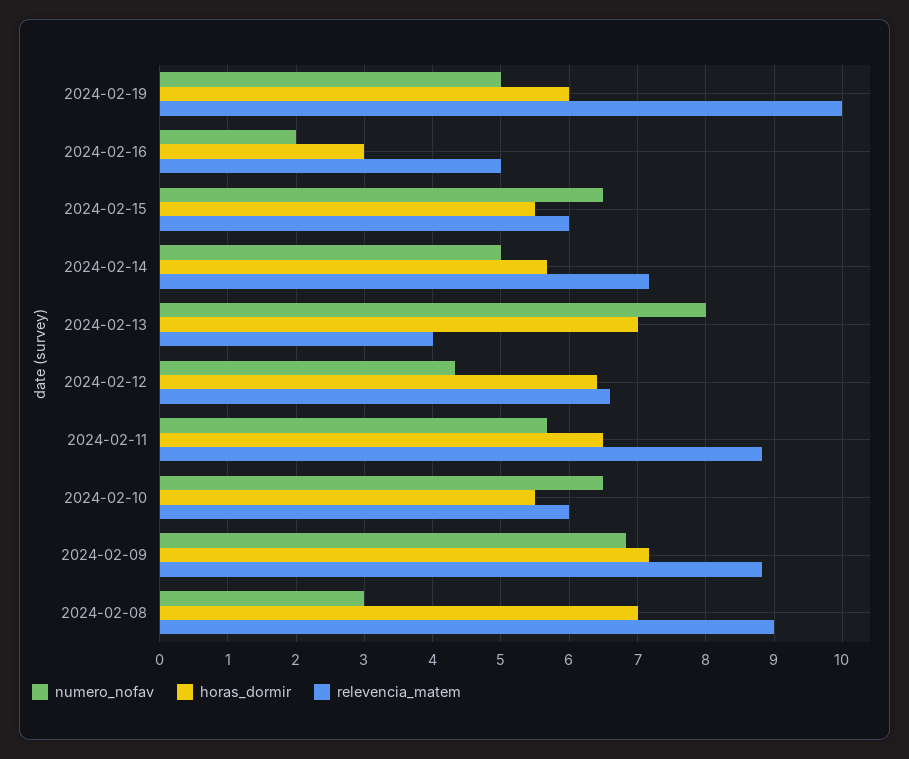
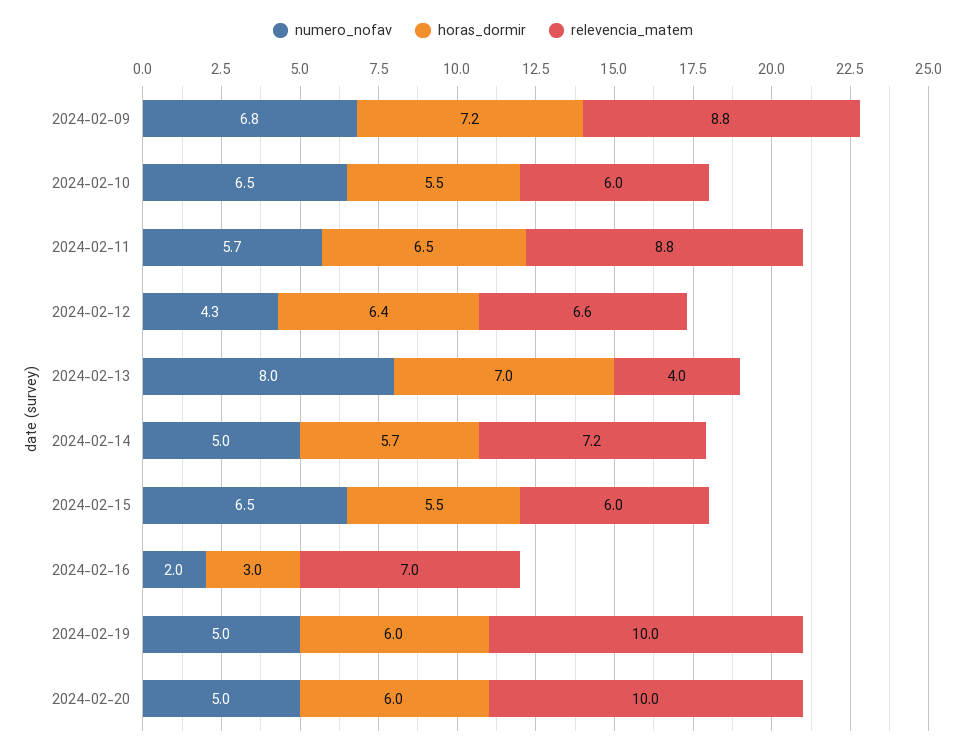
relevencia_matem, 2024-02-16: 5 -> 7
numero_nofav, 2024-02-08: 3 -> none
horas_dormir, 2024-02-08: 7 -> none
relevencia_matem, 2024-02-08: 9 -> none
numero_nofav, 2024-02-20: none -> 5
horas_dormir, 2024-02-20: none -> 6
relevencia_matem, 2024-02-20: none -> 10

